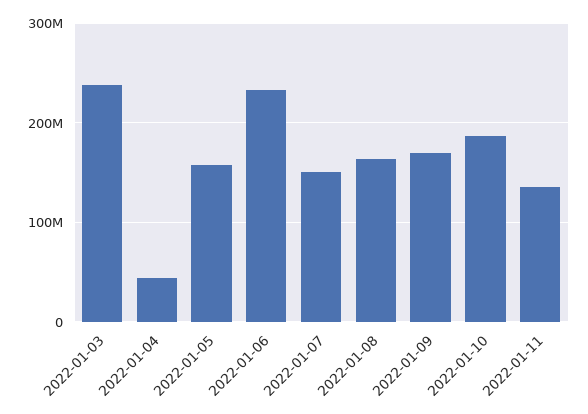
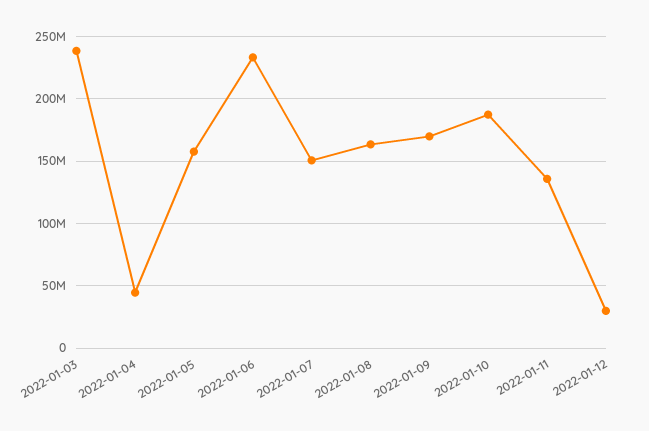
2022-01-12: none -> 30000000

